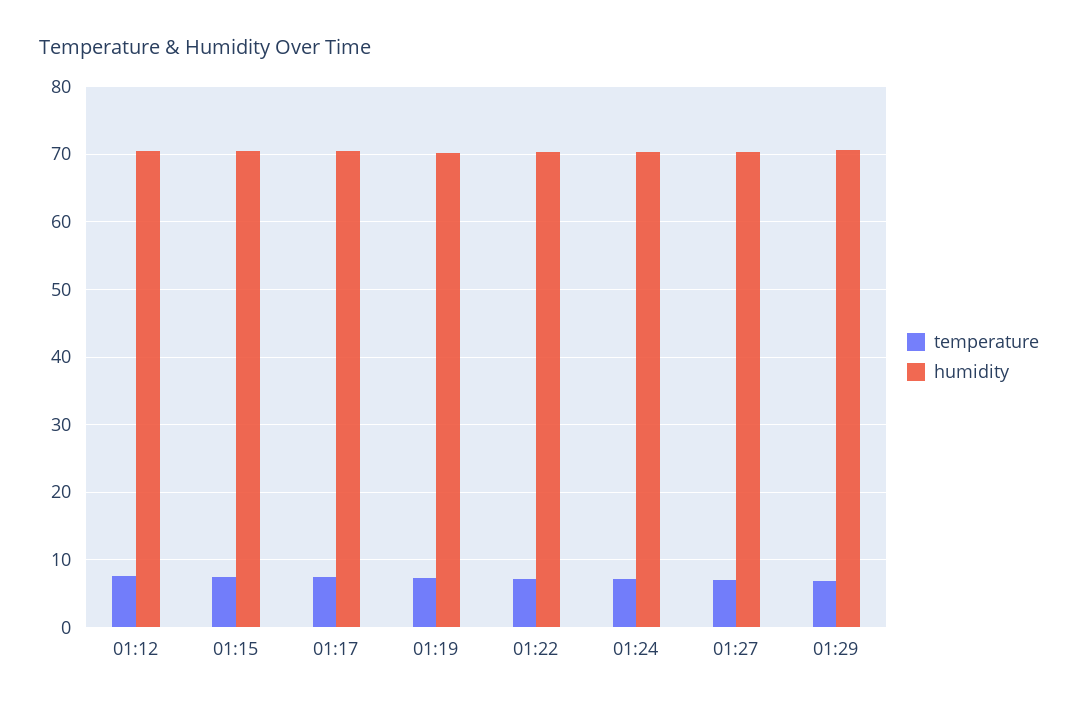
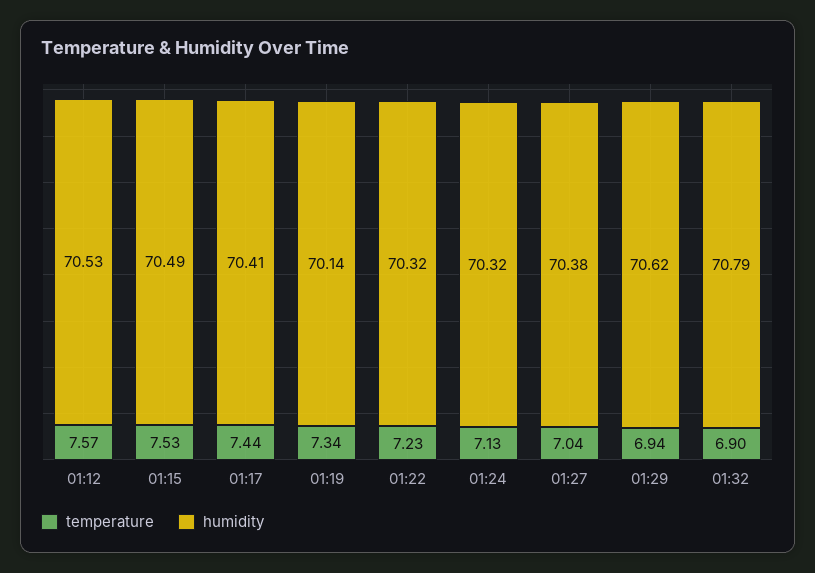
temperature, 01:32: none -> 6.9
humidity, 01:32: none -> 70.79

